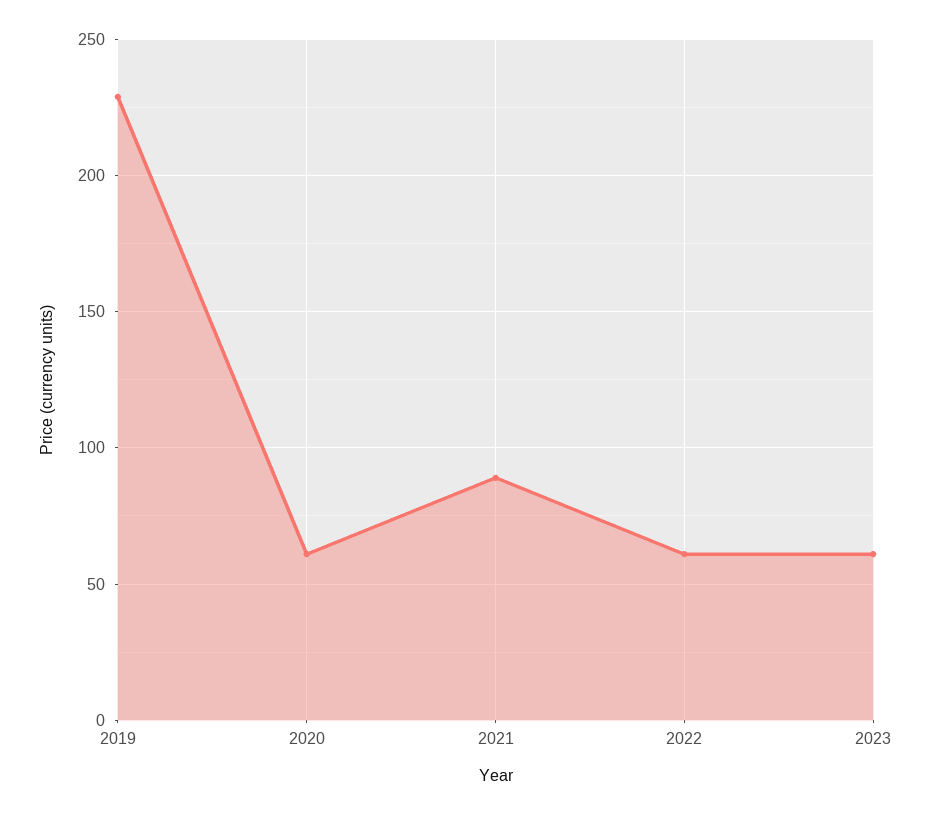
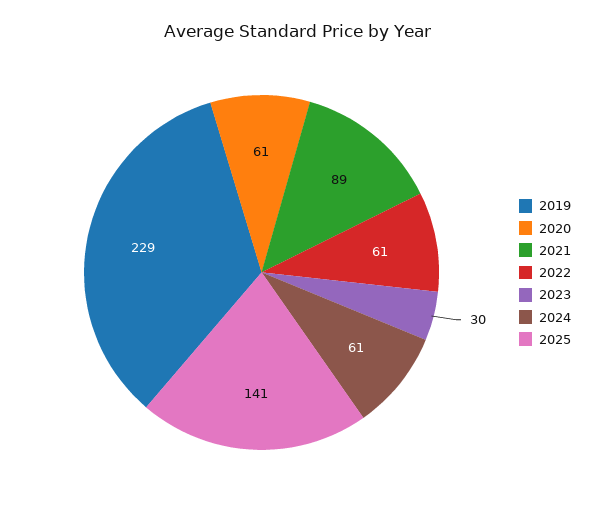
2023: 60 -> 30
2024: none -> 61
2025: none -> 141

